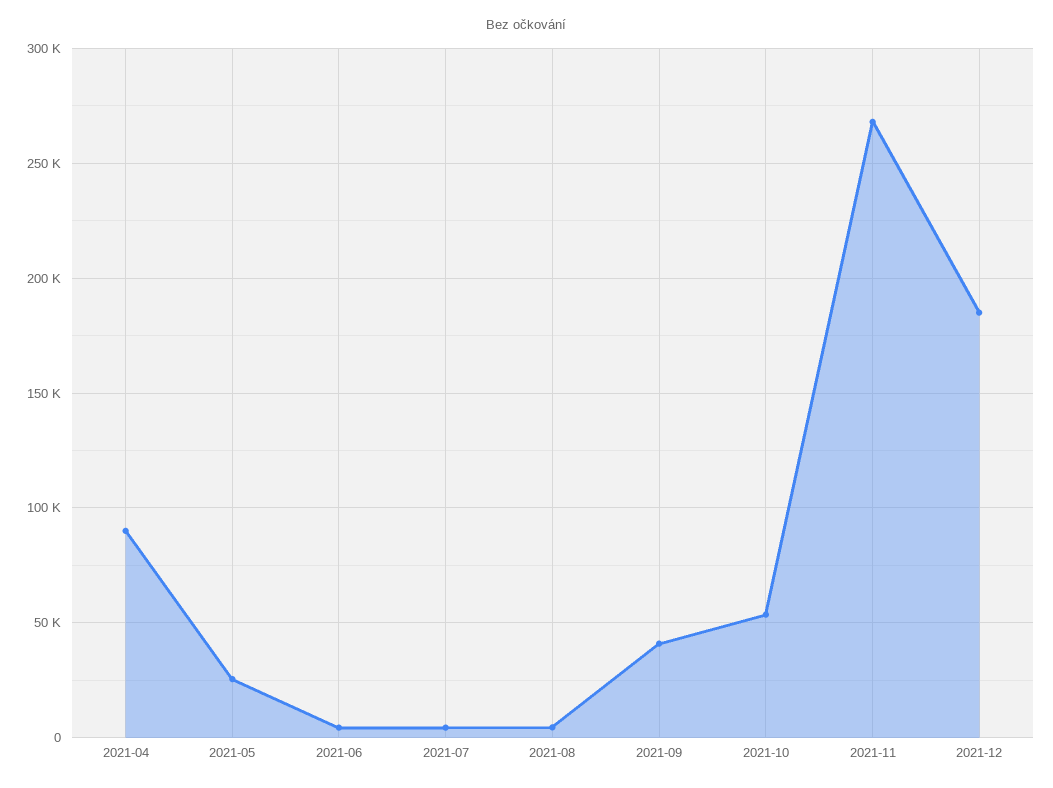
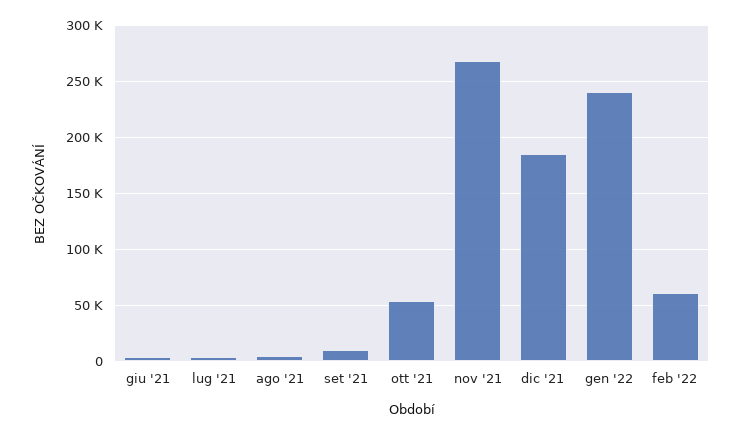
2021-04: 90000 -> none
2021-05: 25000 -> none
2021-09: 40000 -> 10000
gen '22: none -> 240000
feb '22: none -> 60000

